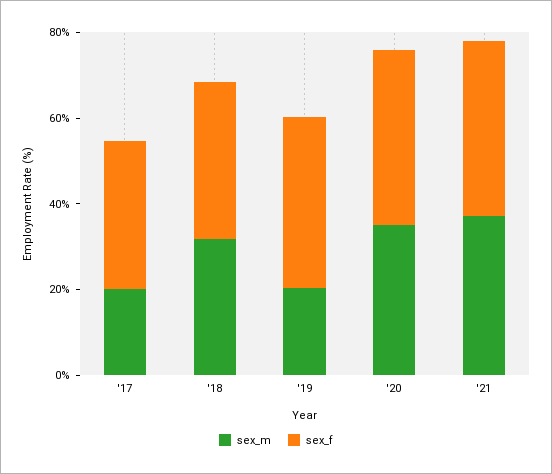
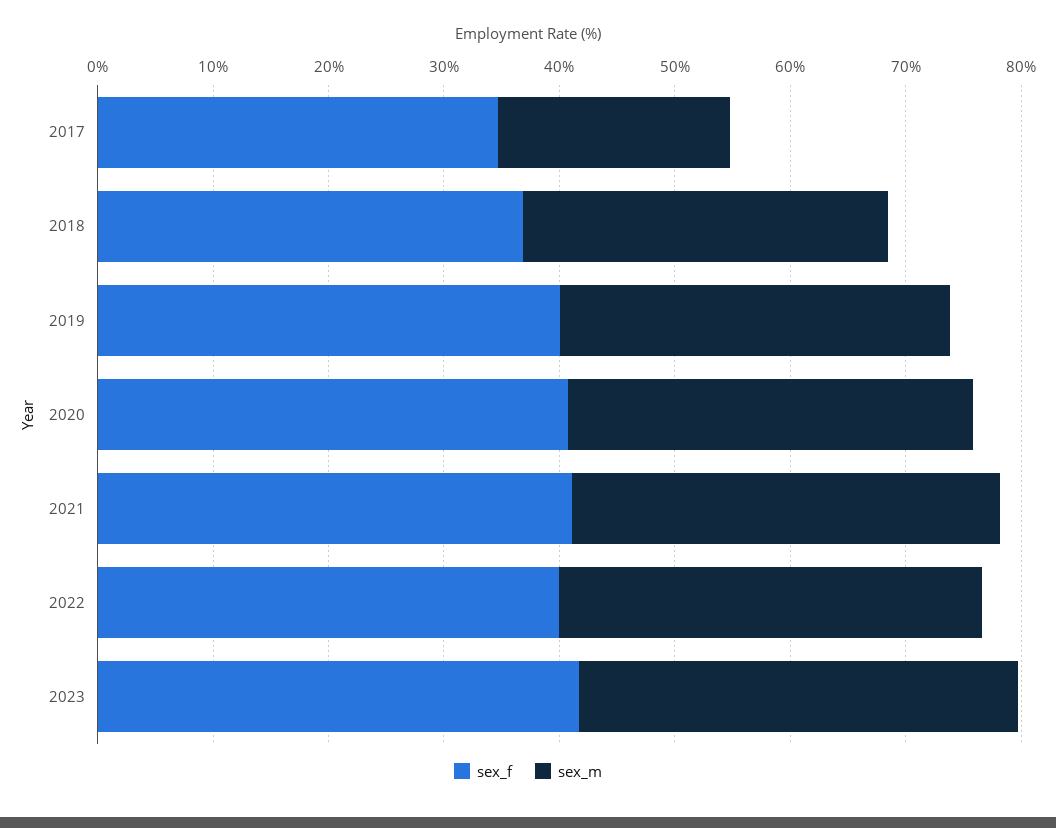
sex_m, '19: 20 -> 34
sex_f, 2022: none -> 40
sex_m, 2022: none -> 36
sex_f, 2023: none -> 42
sex_m, 2023: none -> 38

